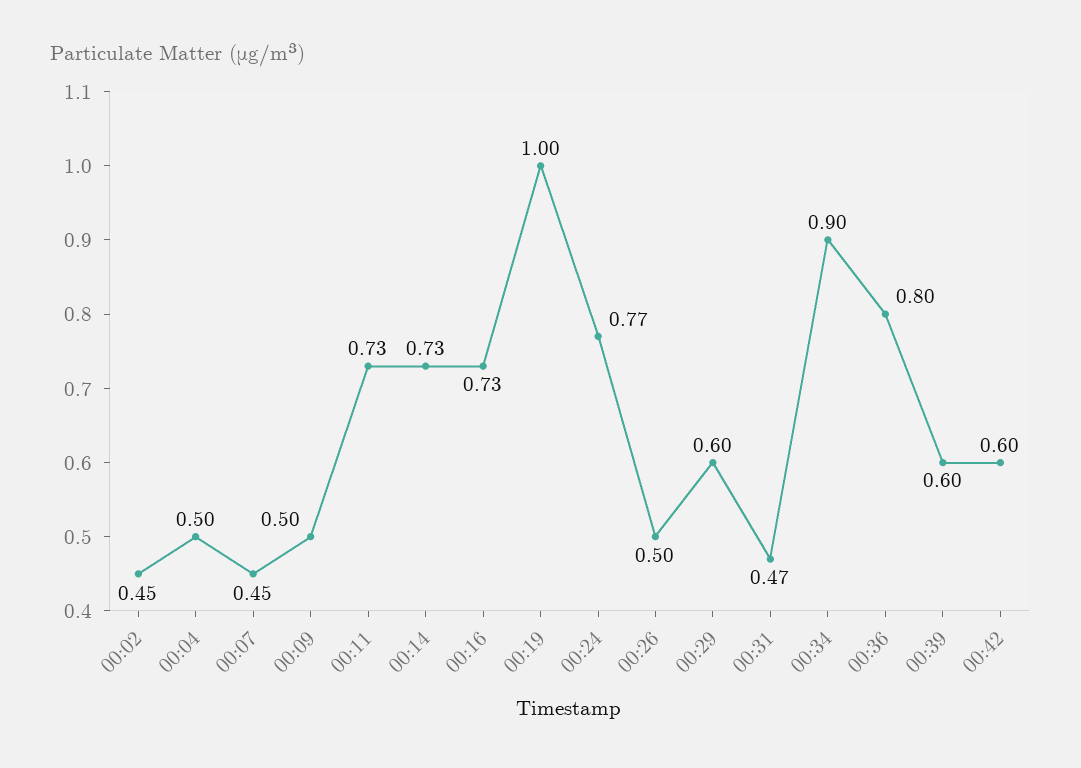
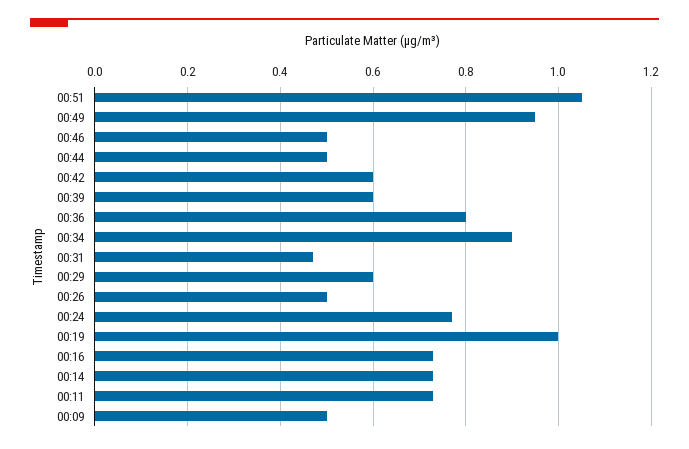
00:02: 0.45 -> none
00:04: 0.5 -> none
00:07: 0.45 -> none
00:51: none -> 1.05
00:49: none -> 0.95
00:46: none -> 0.5
00:44: none -> 0.5

